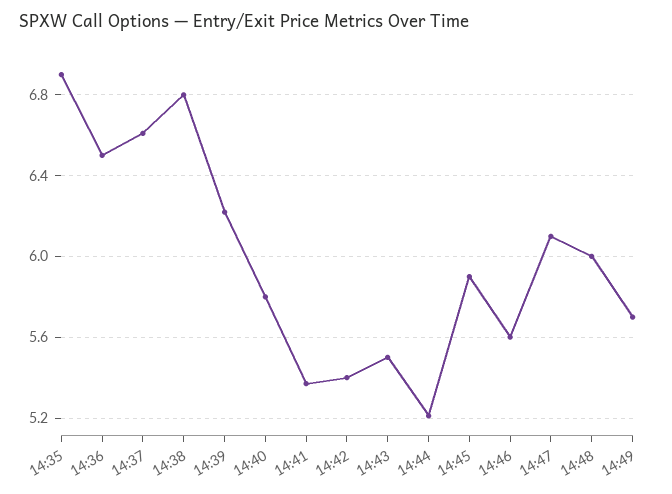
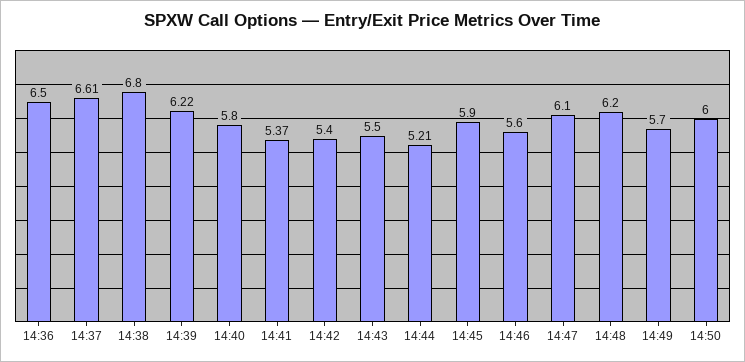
14:35: 6.9 -> none
14:48: 6 -> 6.2
14:50: none -> 6

